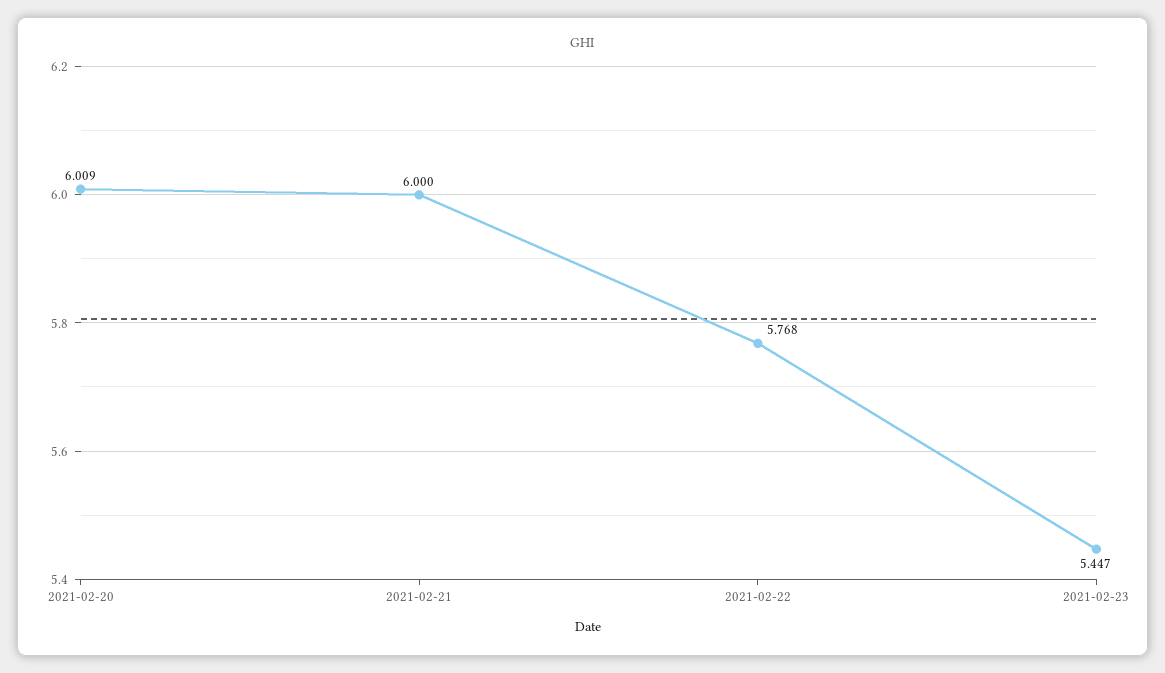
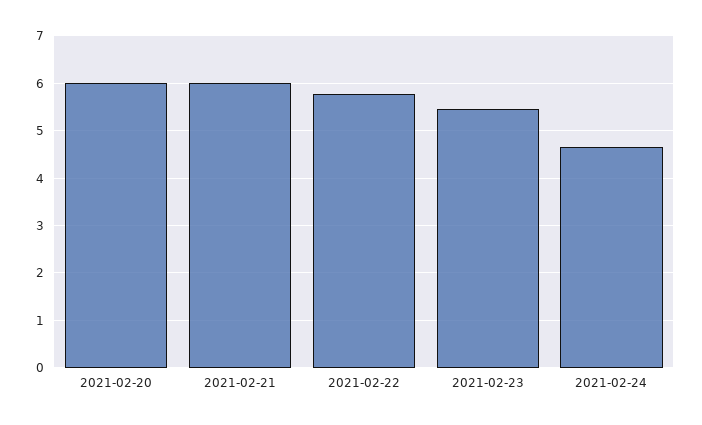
2021-02-24: none -> 4.6

